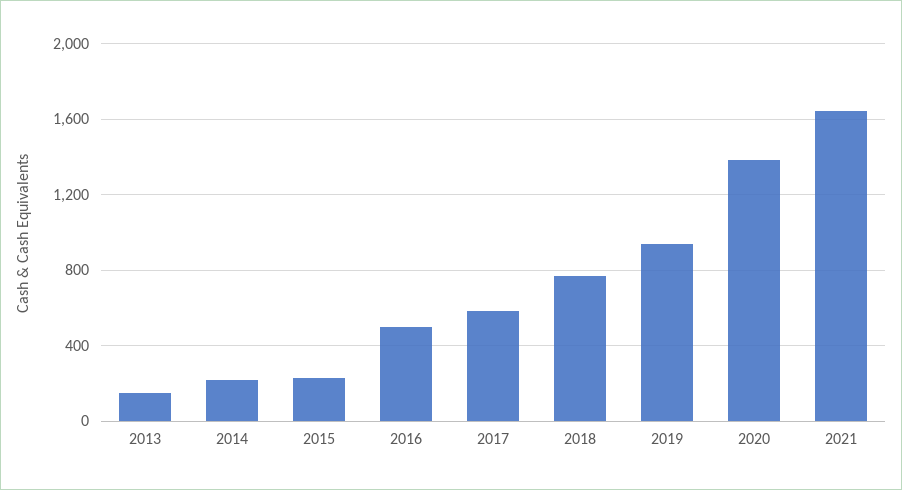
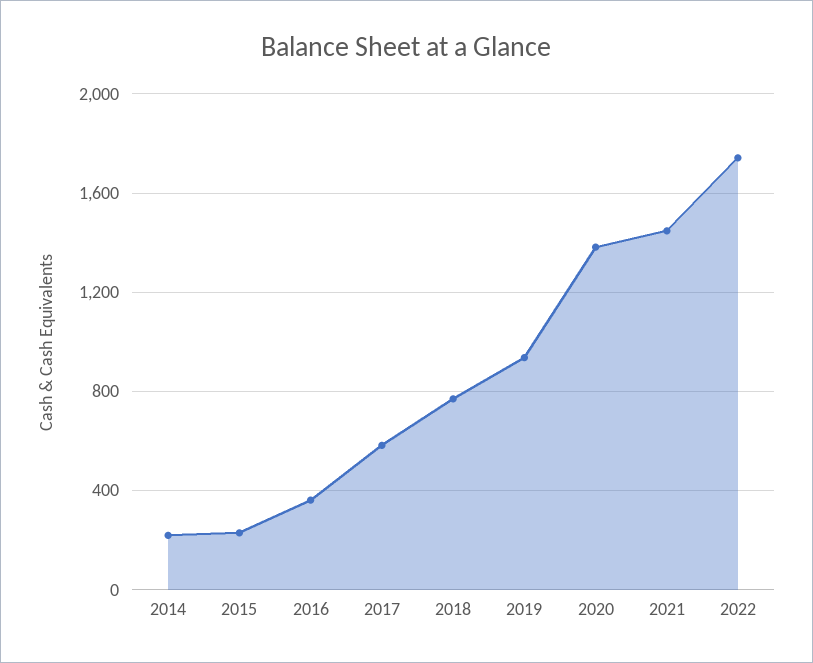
2013: 150 -> none
2016: 500 -> 350
2021: 1650 -> 1450
2022: none -> 1750

